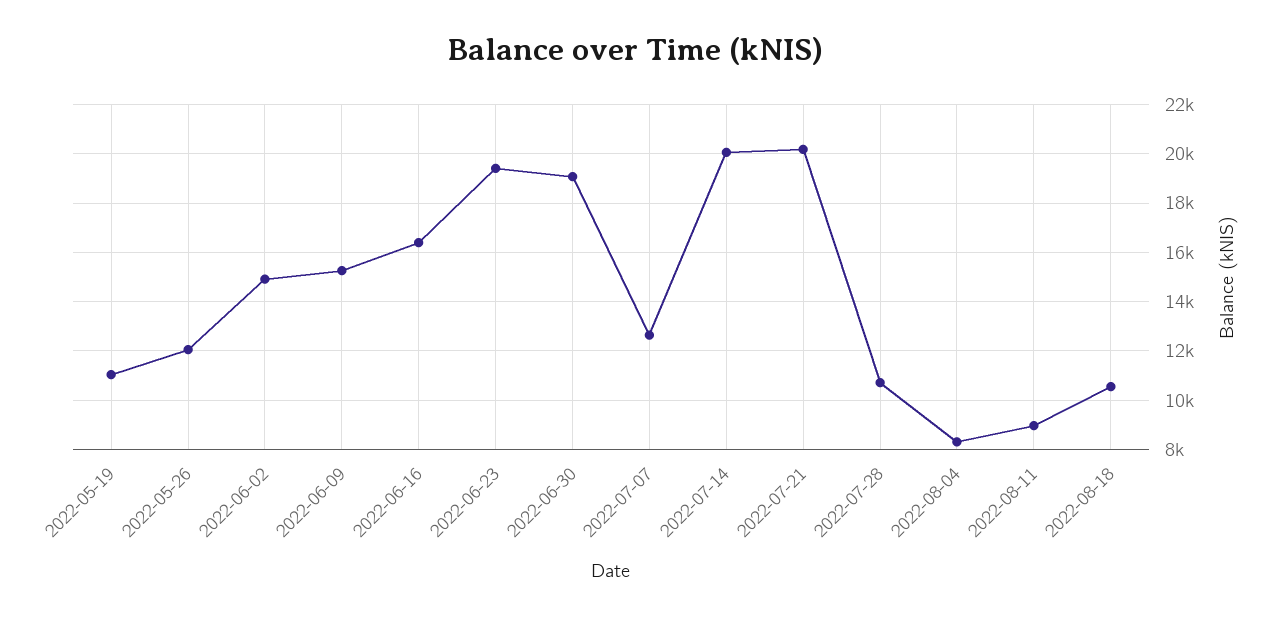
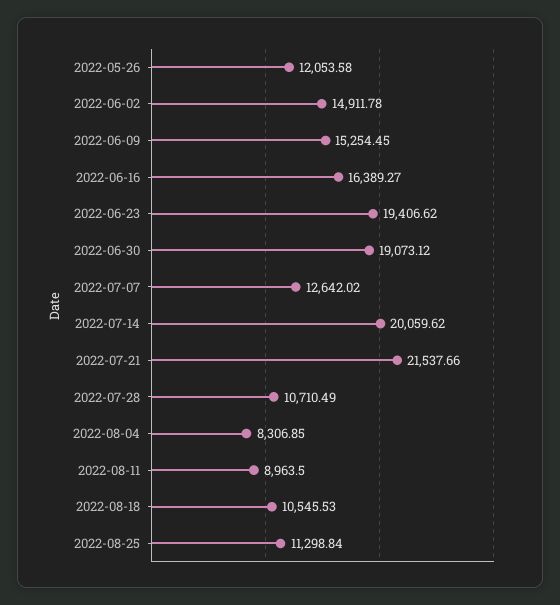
2022-05-19: 11000 -> none
2022-07-21: 20250 -> 21537.66
2022-08-25: none -> 11298.84

